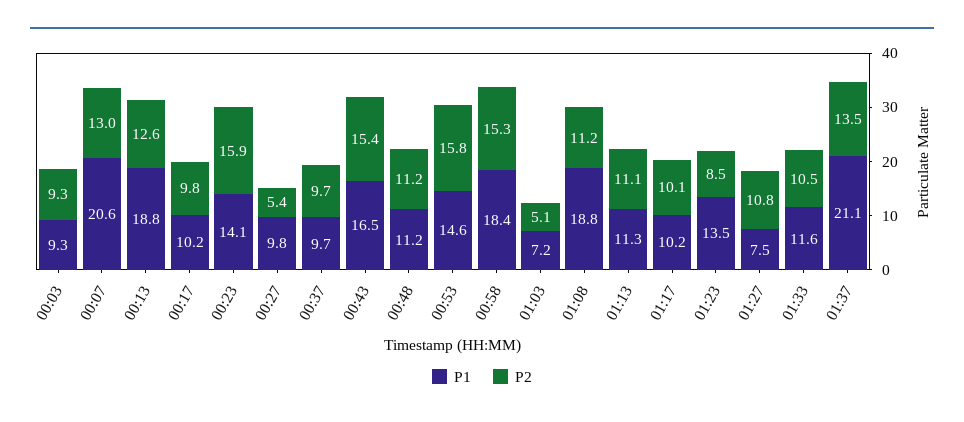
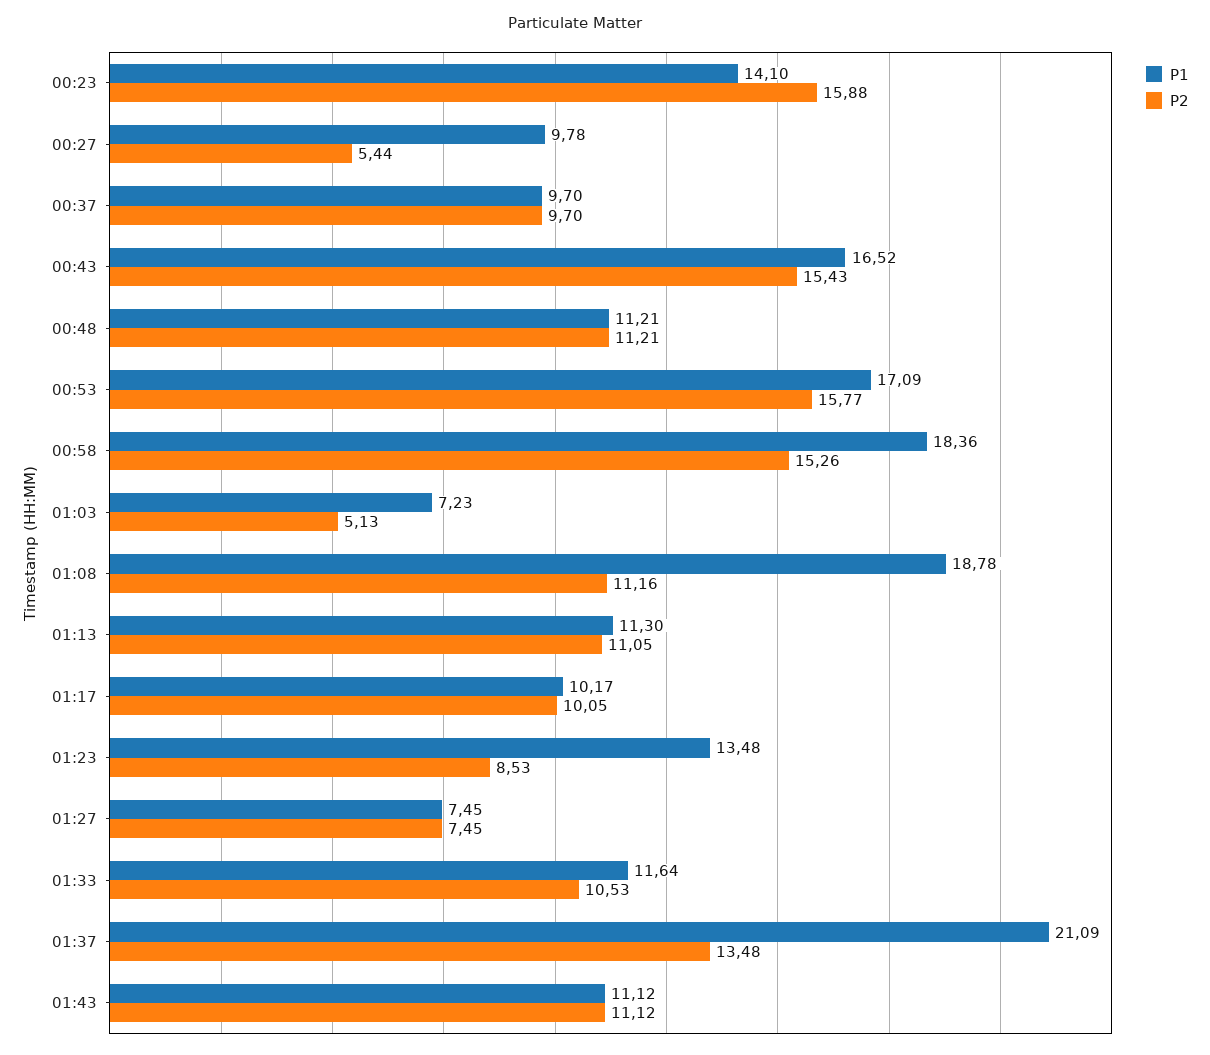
P1, 00:03: 9.3 -> none
P2, 00:03: 9.3 -> none
P1, 00:07: 20.6 -> none
P2, 00:07: 13 -> none
P1, 00:13: 18.8 -> none
P2, 00:13: 12.6 -> none
P1, 00:17: 10.2 -> none
P2, 00:17: 9.8 -> none
P1, 00:53: 14.6 -> 17.09
P2, 01:27: 10.8 -> 7.45
P1, 01:43: none -> 11.12
P2, 01:43: none -> 11.12

